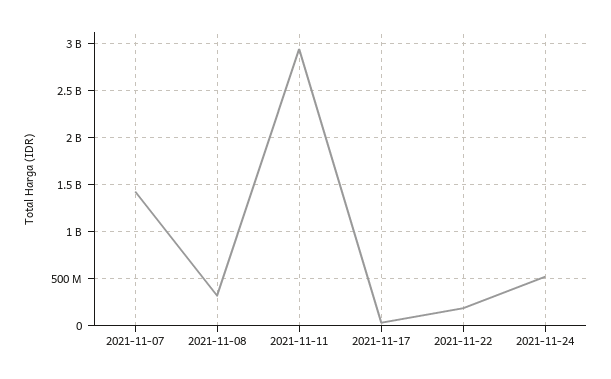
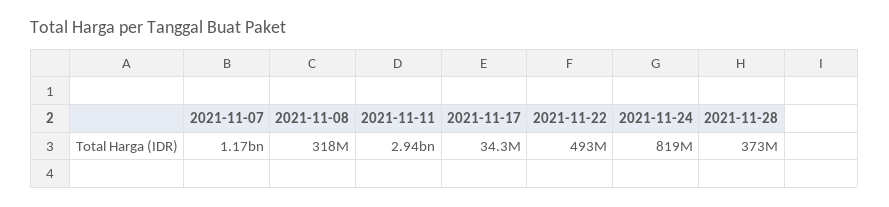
2021-11-07: 1400000000 -> 1170000000
2021-11-22: 200000000 -> 493000000
2021-11-24: 500000000 -> 819000000
2021-11-28: none -> 373000000

